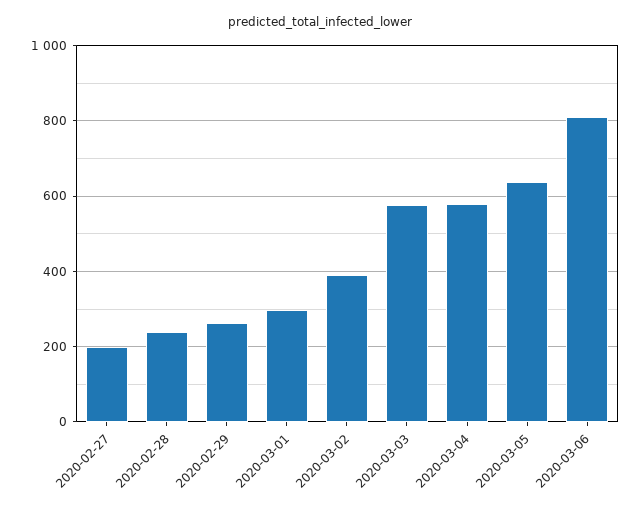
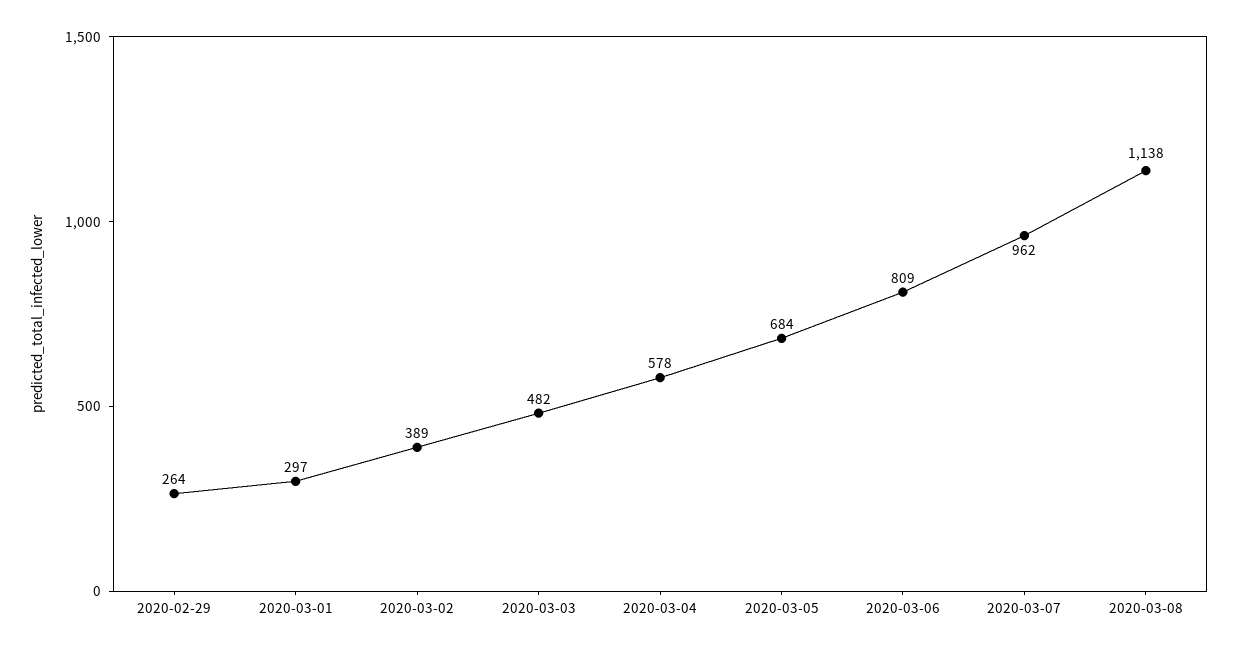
2020-02-27: 200 -> none
2020-02-28: 240 -> none
2020-03-03: 580 -> 482
2020-03-05: 640 -> 684
2020-03-07: none -> 962
2020-03-08: none -> 1138

